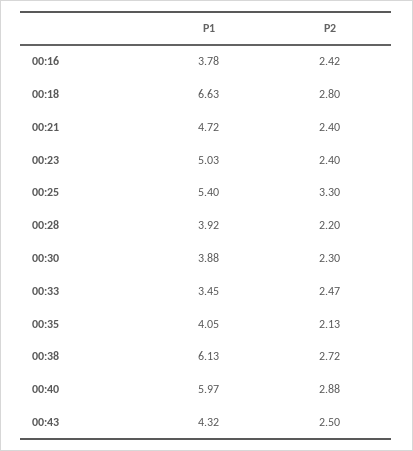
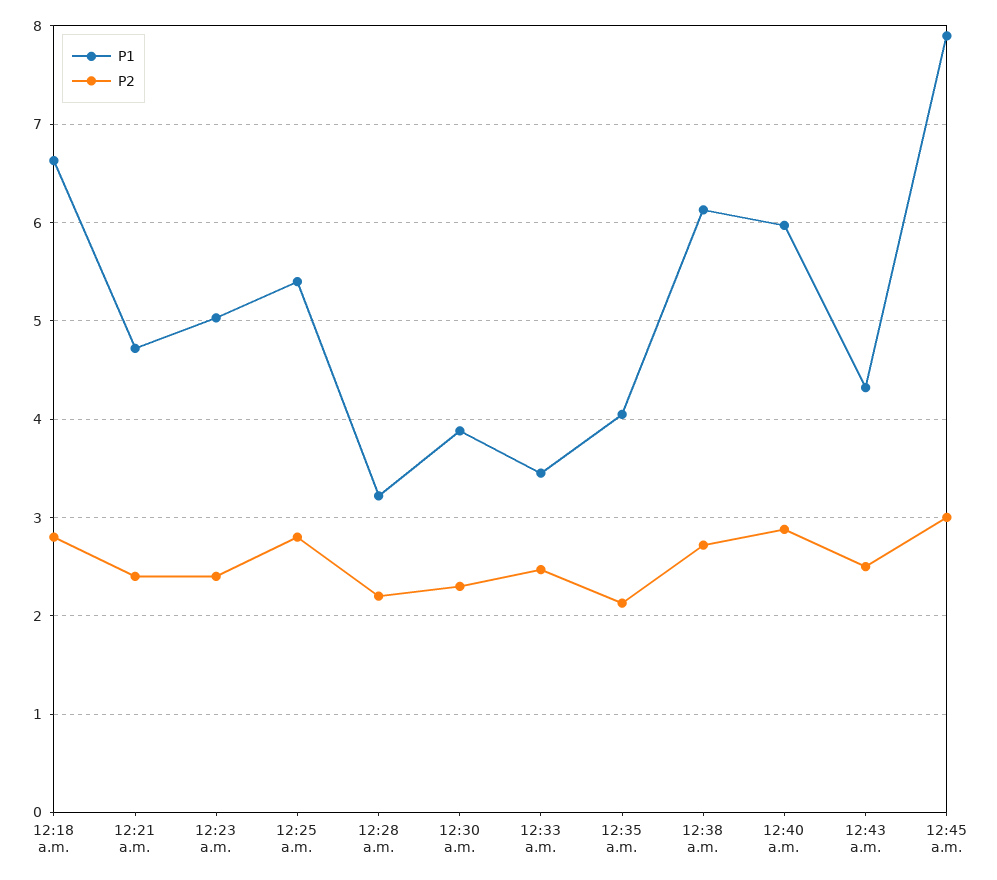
P1, 00:16: 3.78 -> none
P2, 00:16: 2.42 -> none
P2, 00:25: 3.3 -> 2.8
P1, 00:28: 3.92 -> 3.2
P1, 12:45 a.m.: none -> 7.9
P2, 12:45 a.m.: none -> 3

